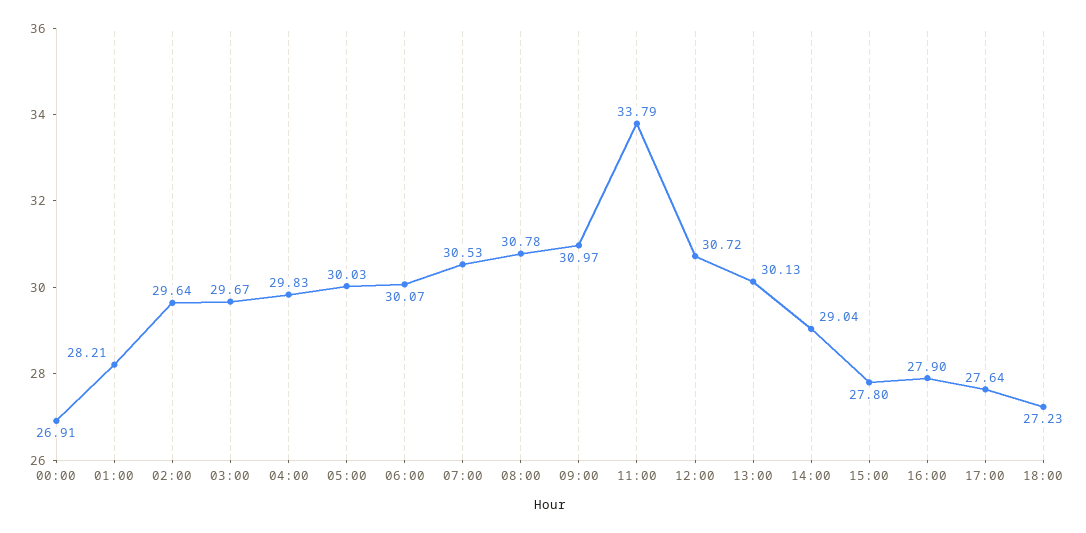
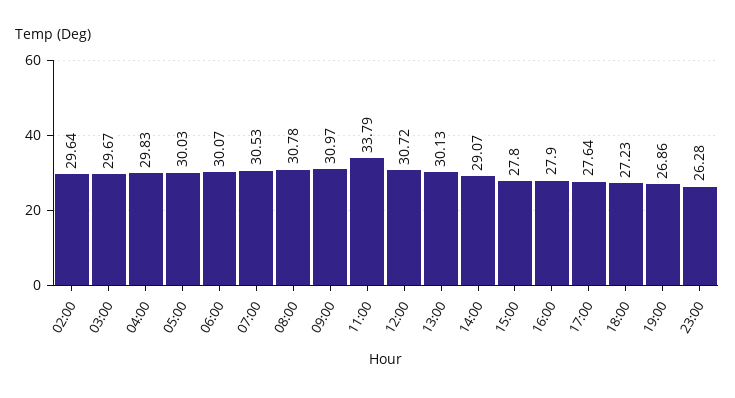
00:00: 26.91 -> none
01:00: 28.21 -> none
14:00: 29.04 -> 29.07
19:00: none -> 26.86
23:00: none -> 26.28

